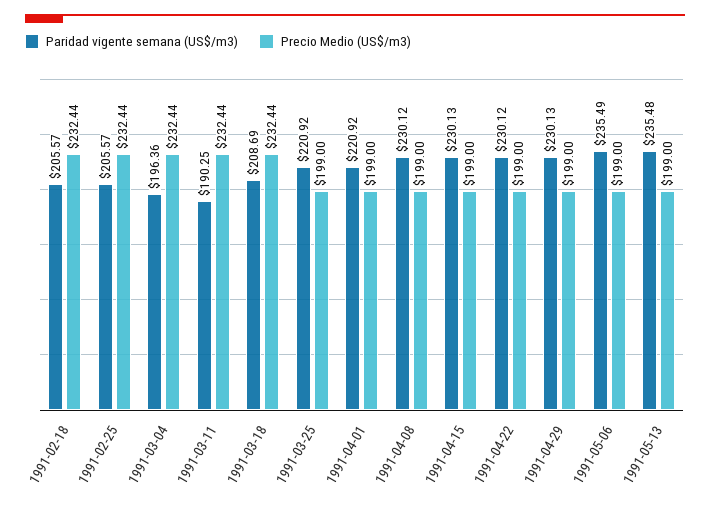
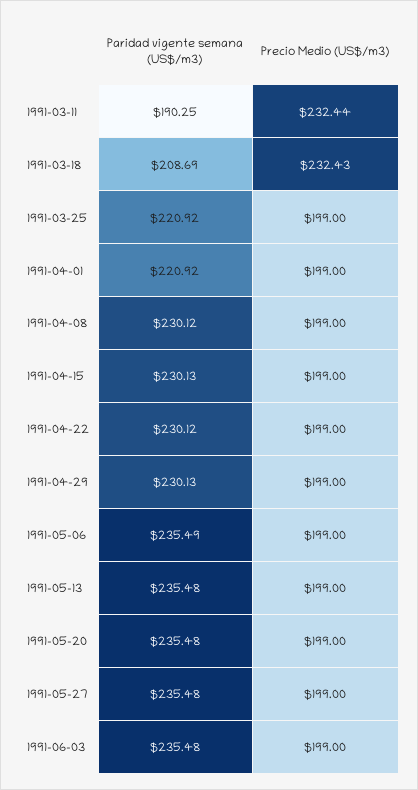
Paridad vigente semana (US$/m3), 1991-02-18: 205.57 -> none
Precio Medio (US$/m3), 1991-02-18: 232.44 -> none
Paridad vigente semana (US$/m3), 1991-02-25: 205.57 -> none
Precio Medio (US$/m3), 1991-02-25: 232.44 -> none
Paridad vigente semana (US$/m3), 1991-03-04: 196.36 -> none
Precio Medio (US$/m3), 1991-03-04: 232.44 -> none
Precio Medio (US$/m3), 1991-03-18: 232.44 -> 232.43
Paridad vigente semana (US$/m3), 1991-05-20: none -> 235.48
Precio Medio (US$/m3), 1991-05-20: none -> 199
Paridad vigente semana (US$/m3), 1991-05-27: none -> 235.48
Precio Medio (US$/m3), 1991-05-27: none -> 199
Paridad vigente semana (US$/m3), 1991-06-03: none -> 235.48
Precio Medio (US$/m3), 1991-06-03: none -> 199

